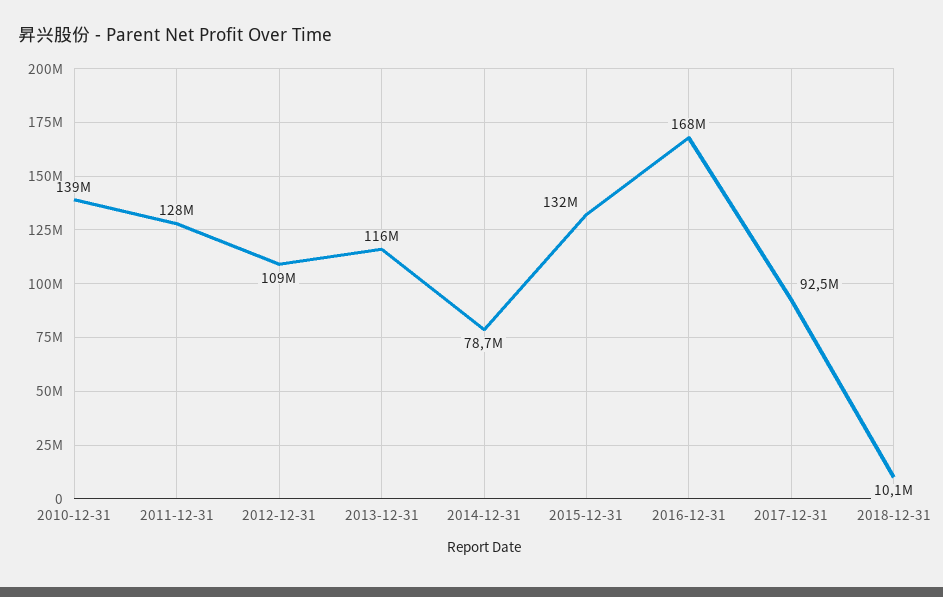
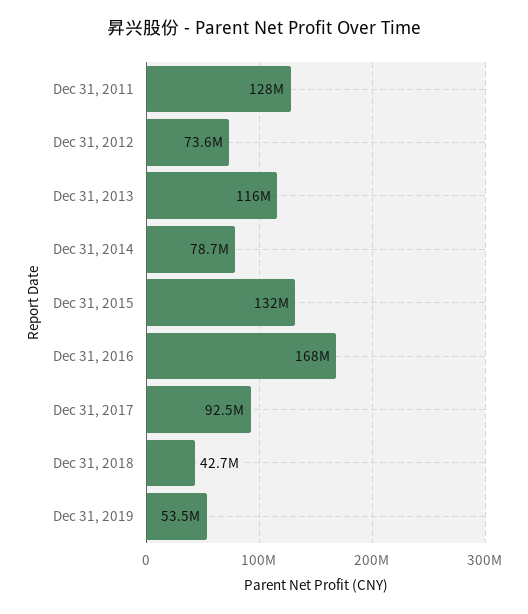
2010-12-31: 139000000 -> none
2012-12-31: 109000000 -> 73600000
2018-12-31: 10100000 -> 42700000
Dec 31, 2019: none -> 53500000

